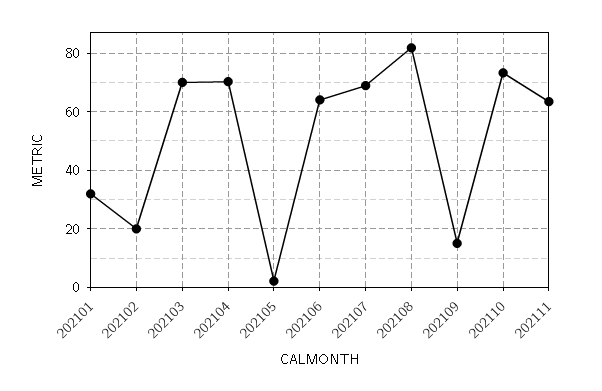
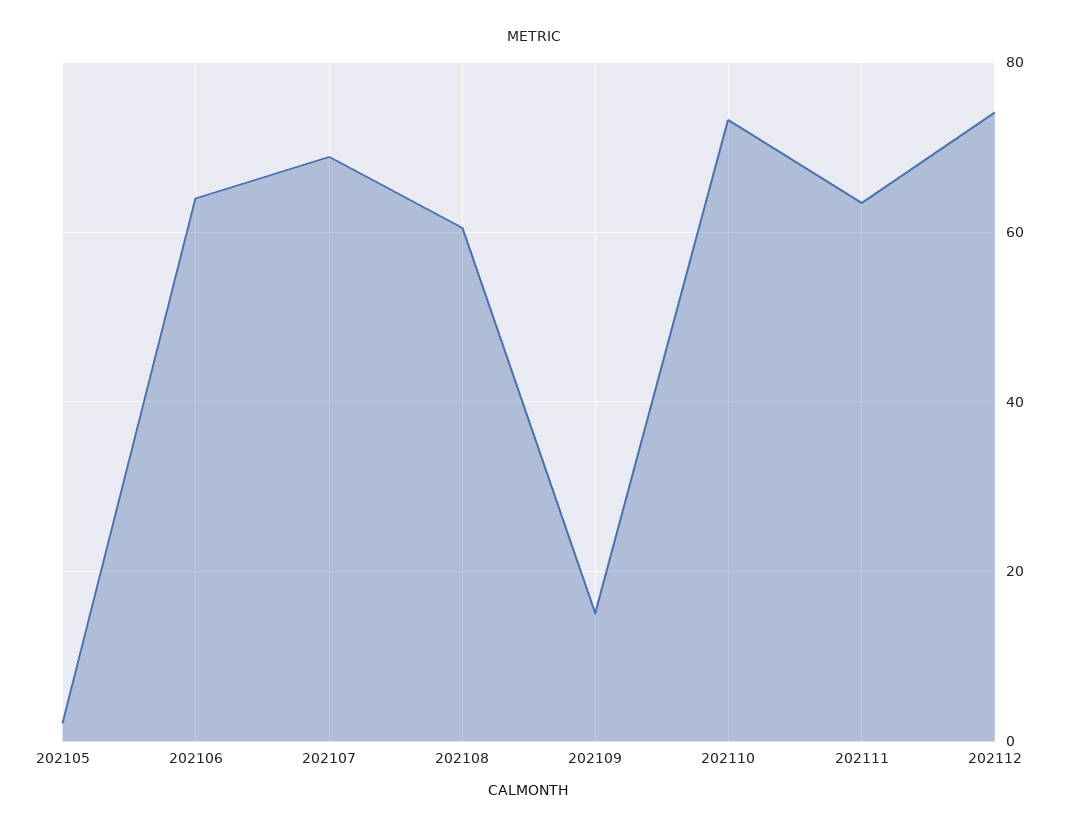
202101: 32.5 -> none
202102: 20 -> none
202103: 70 -> none
202104: 70 -> none
202108: 82.5 -> 60
202112: none -> 74

